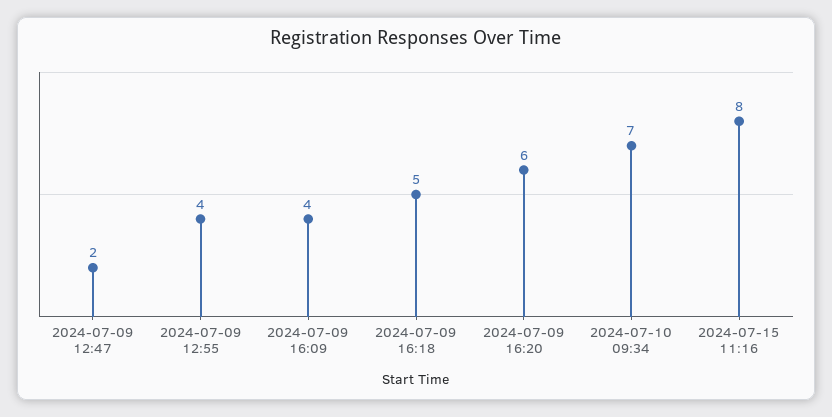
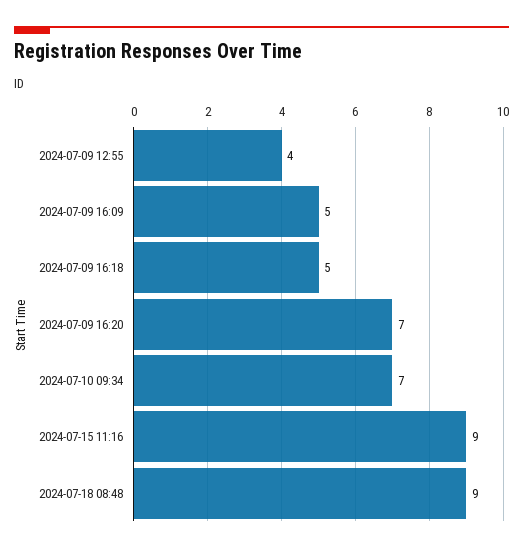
2024-07-09 12:47: 2 -> none
2024-07-09 16:09: 4 -> 5
2024-07-09 16:20: 6 -> 7
2024-07-15 11:16: 8 -> 9
2024-07-18 08:48: none -> 9

